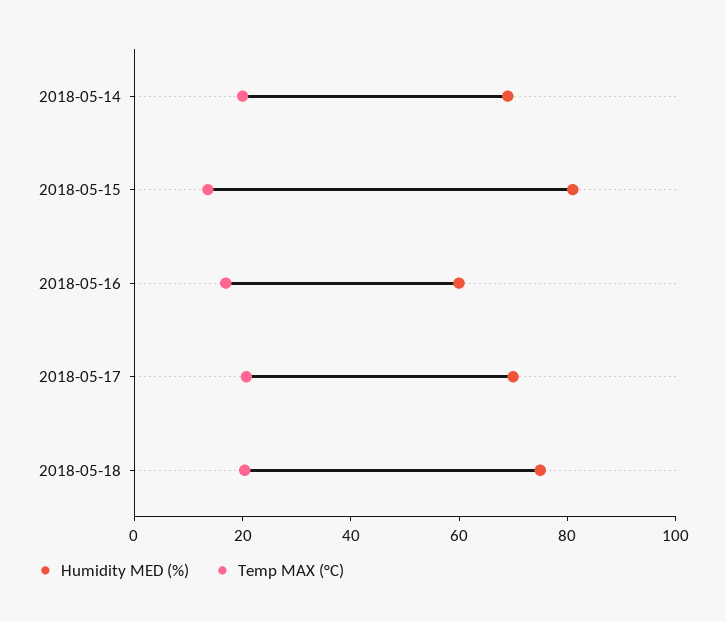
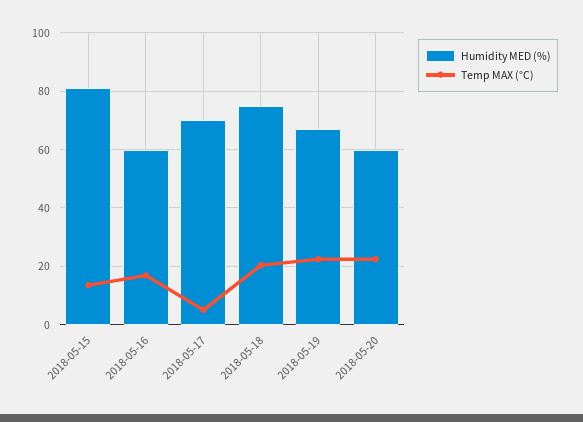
Humidity MED (%), 2018-05-14: 70 -> none
Temp MAX (°C), 2018-05-14: 20 -> none
Temp MAX (°C), 2018-05-17: 20 -> 5
Humidity MED (%), 2018-05-19: none -> 67.5
Temp MAX (°C), 2018-05-19: none -> 22.5
Humidity MED (%), 2018-05-20: none -> 60
Temp MAX (°C), 2018-05-20: none -> 22.5

